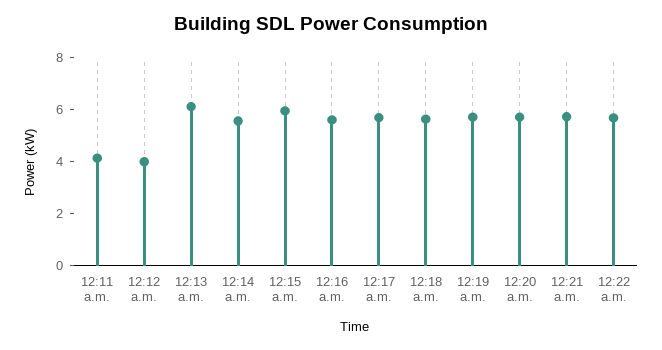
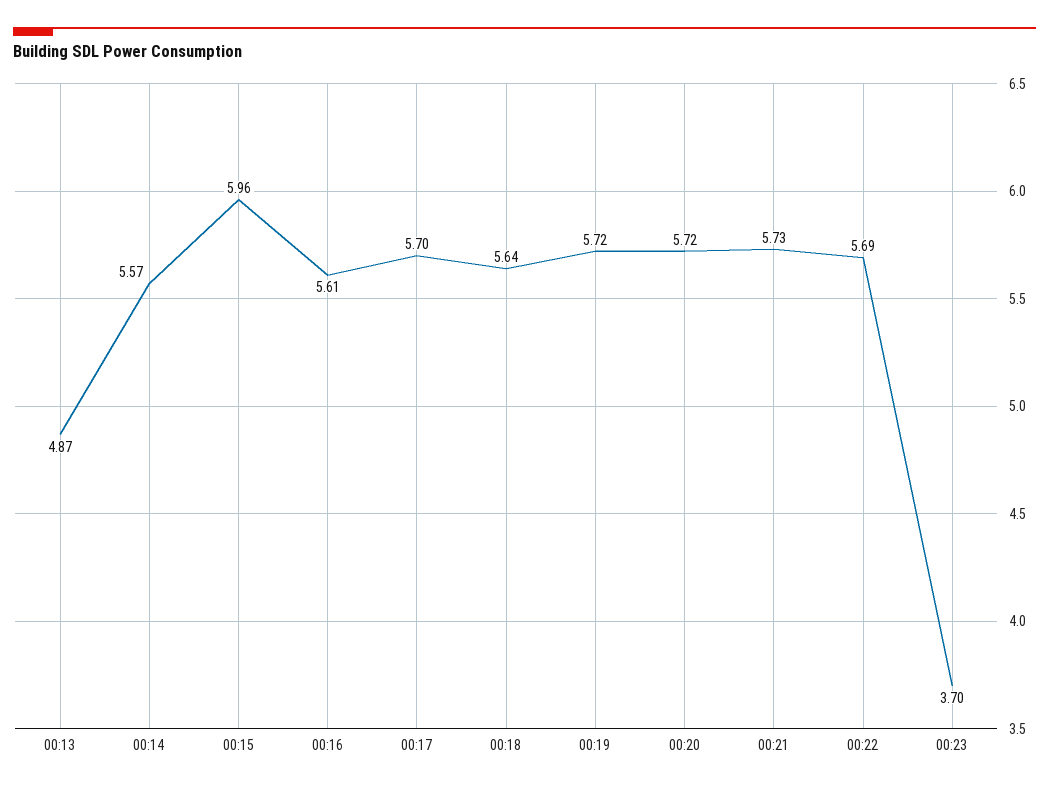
12:11 a.m.: 4 -> none
12:12 a.m.: 4 -> none
12:13 a.m.: 6 -> 4.87
00:23: none -> 3.7

